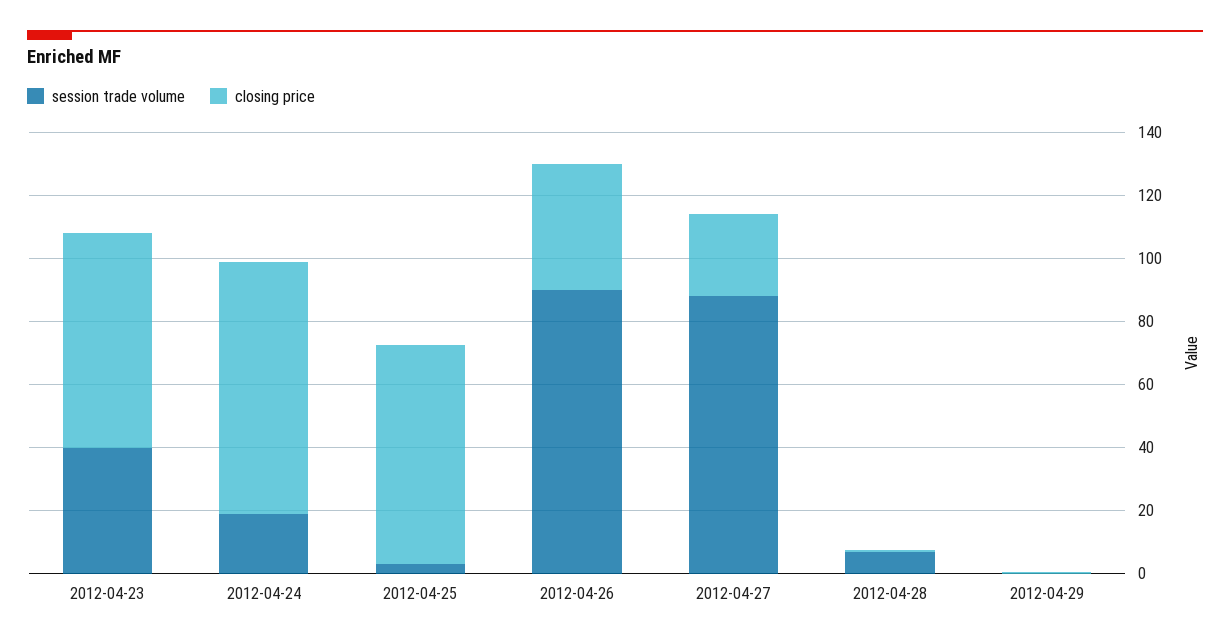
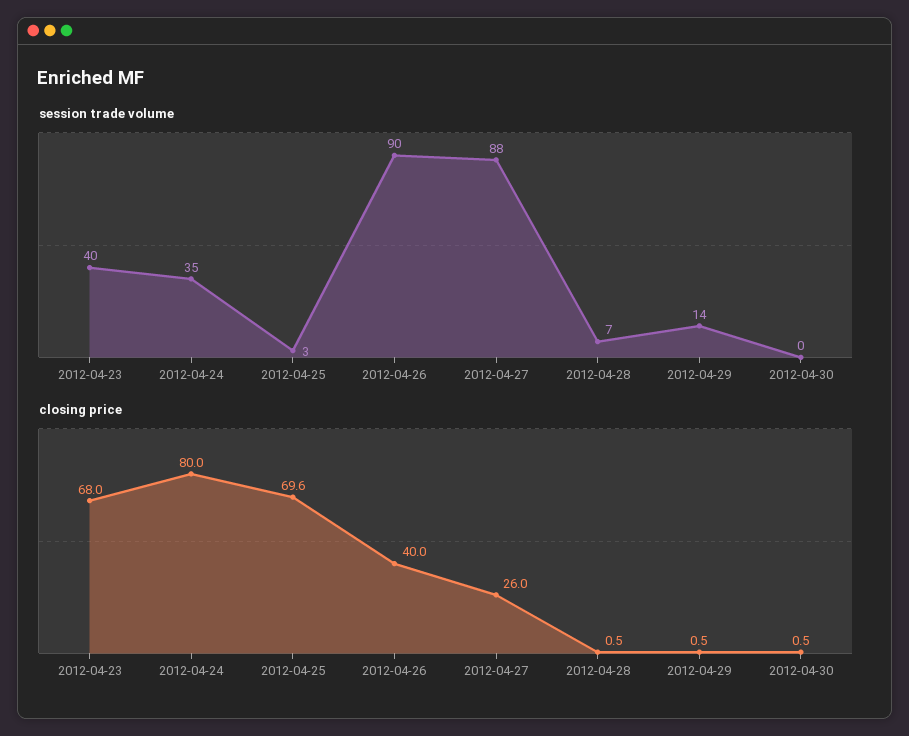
session trade volume, 2012-04-24: 20 -> 35
session trade volume, 2012-04-29: 0 -> 14
session trade volume, 2012-04-30: none -> 0
closing price, 2012-04-30: none -> 0.5

